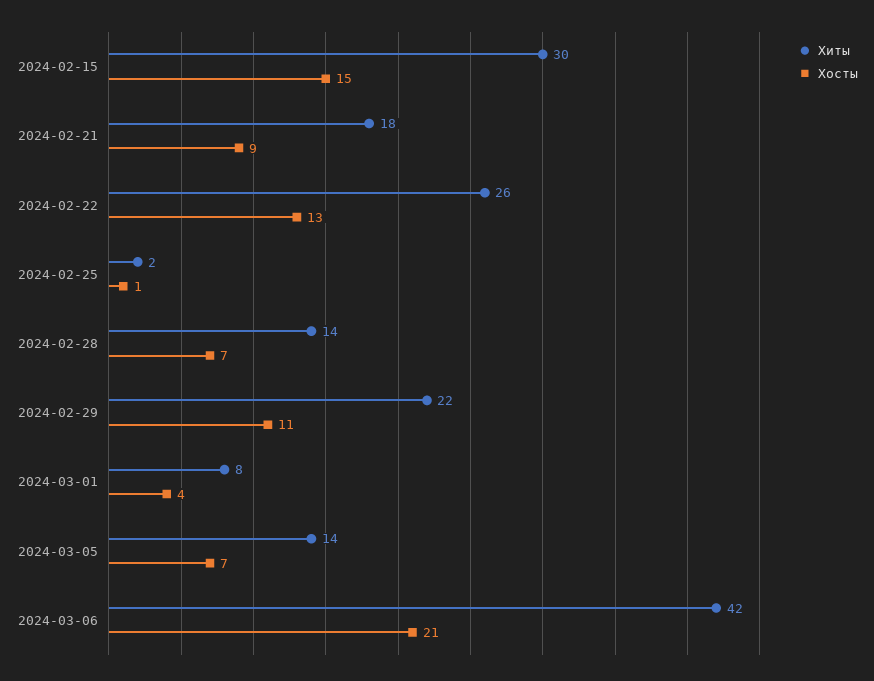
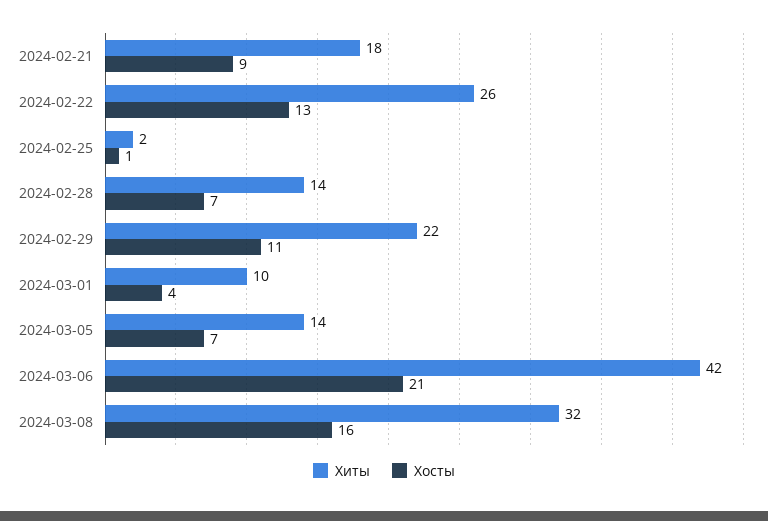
Хиты, 2024-02-15: 30 -> none
Хосты, 2024-02-15: 15 -> none
Хиты, 2024-03-01: 8 -> 10
Хиты, 2024-03-08: none -> 32
Хосты, 2024-03-08: none -> 16

